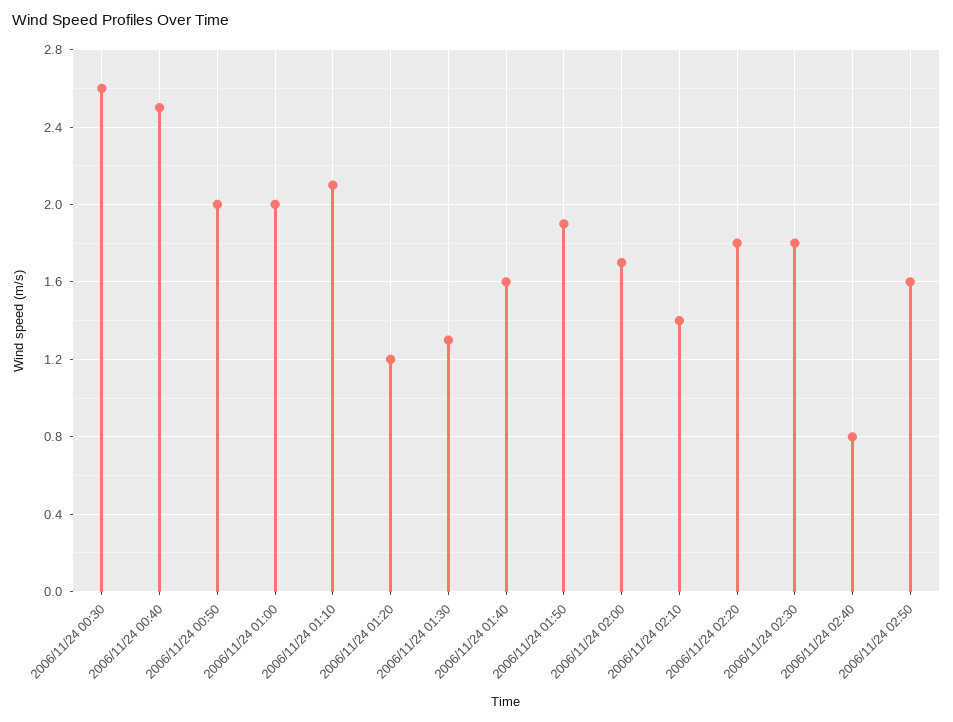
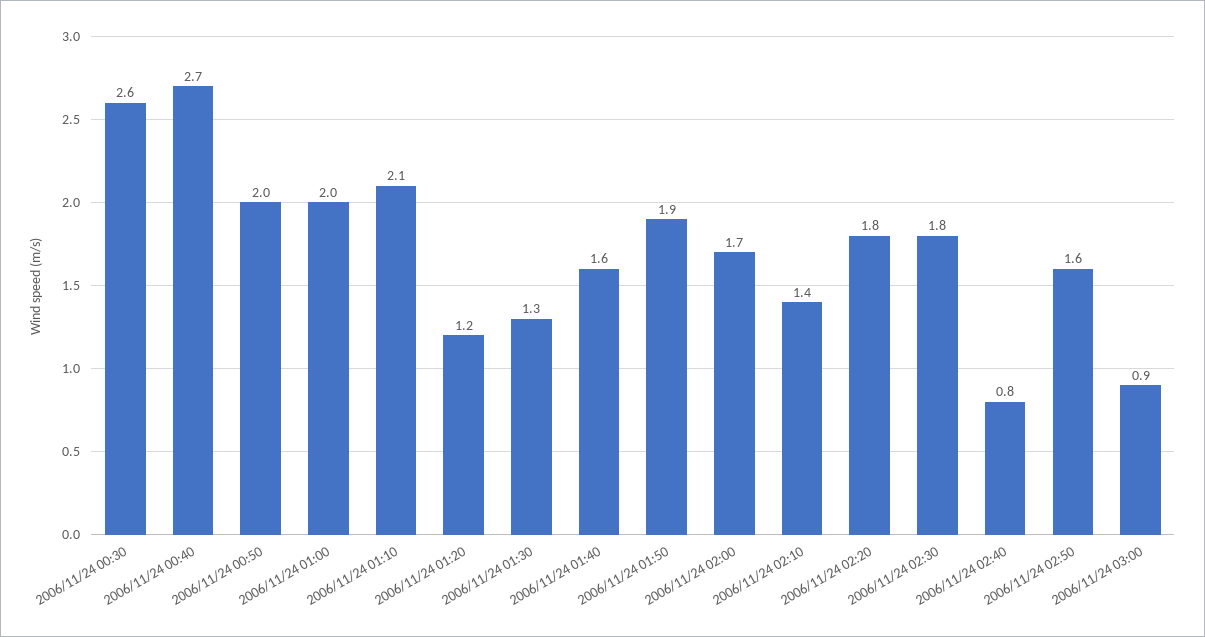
2006/11/24 00:40: 2.5 -> 2.7
2006/11/24 03:00: none -> 0.9

